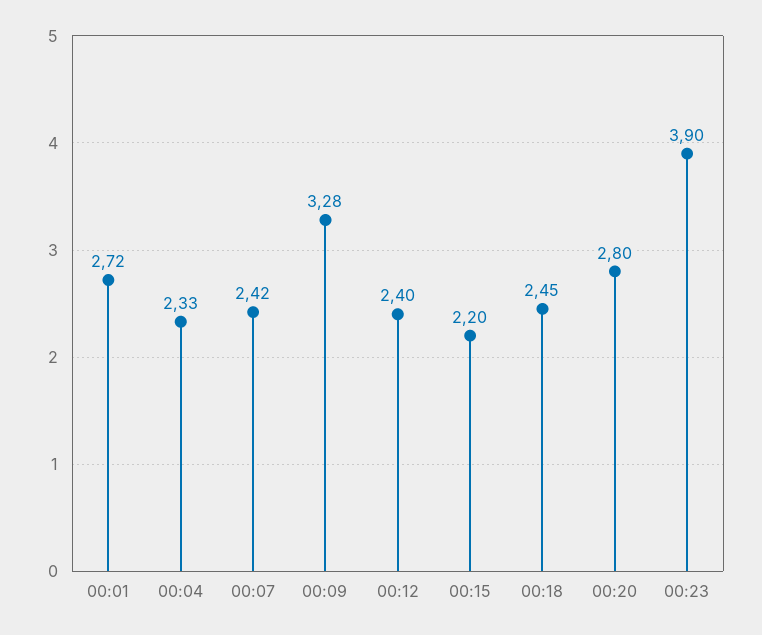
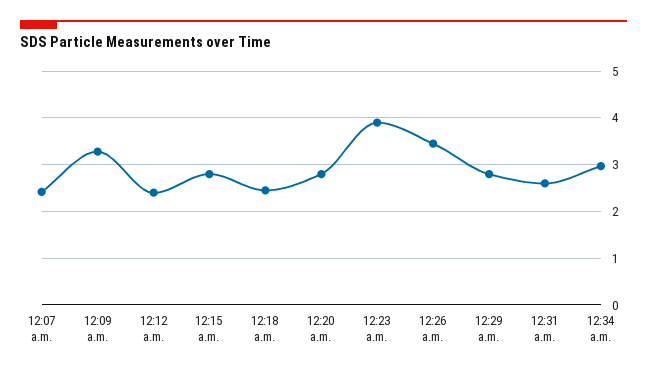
00:01: 2.72 -> none
00:04: 2.33 -> none
00:15: 2.2 -> 2.8
12:26 a.m.: none -> 3.4
12:29 a.m.: none -> 2.8
12:31 a.m.: none -> 2.6
12:34 a.m.: none -> 3

